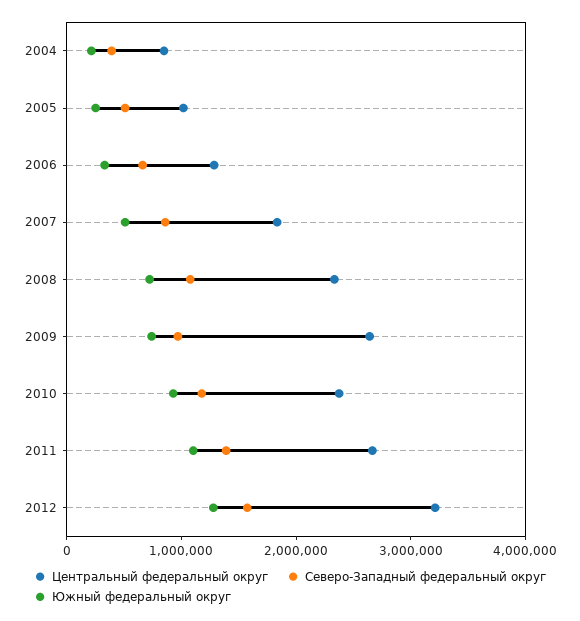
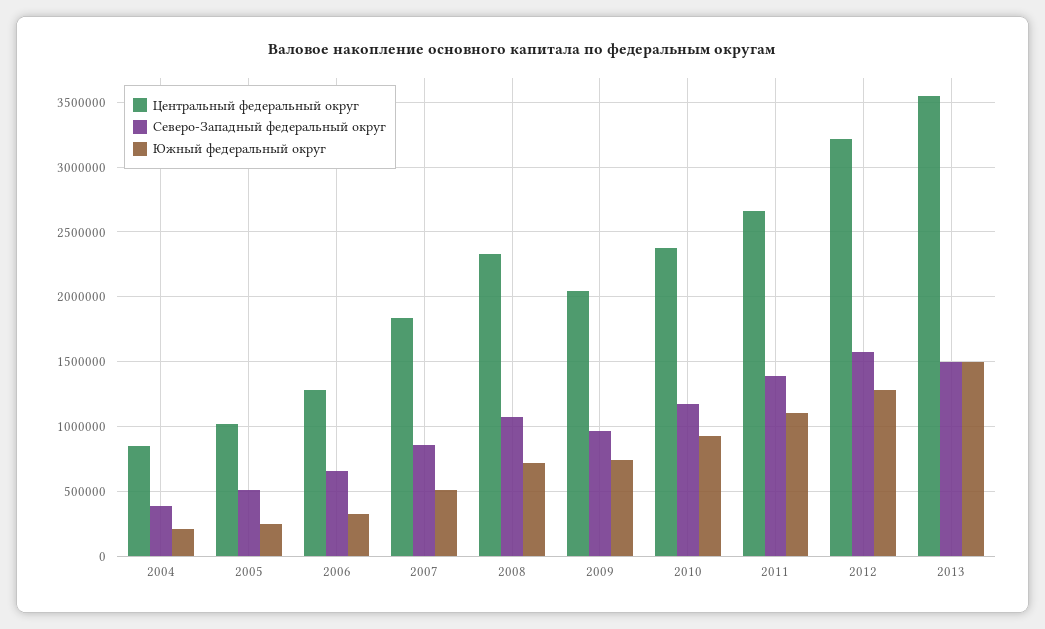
Центральный федеральный округ, 2009: 2600000 -> 2050000
Центральный федеральный округ, 2013: none -> 3550000
Северо-Западный федеральный округ, 2013: none -> 1500000
Южный федеральный округ, 2013: none -> 1500000

